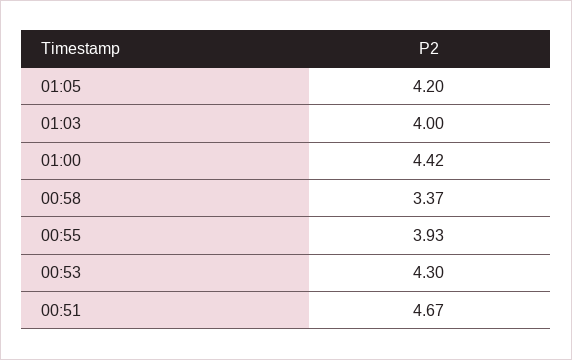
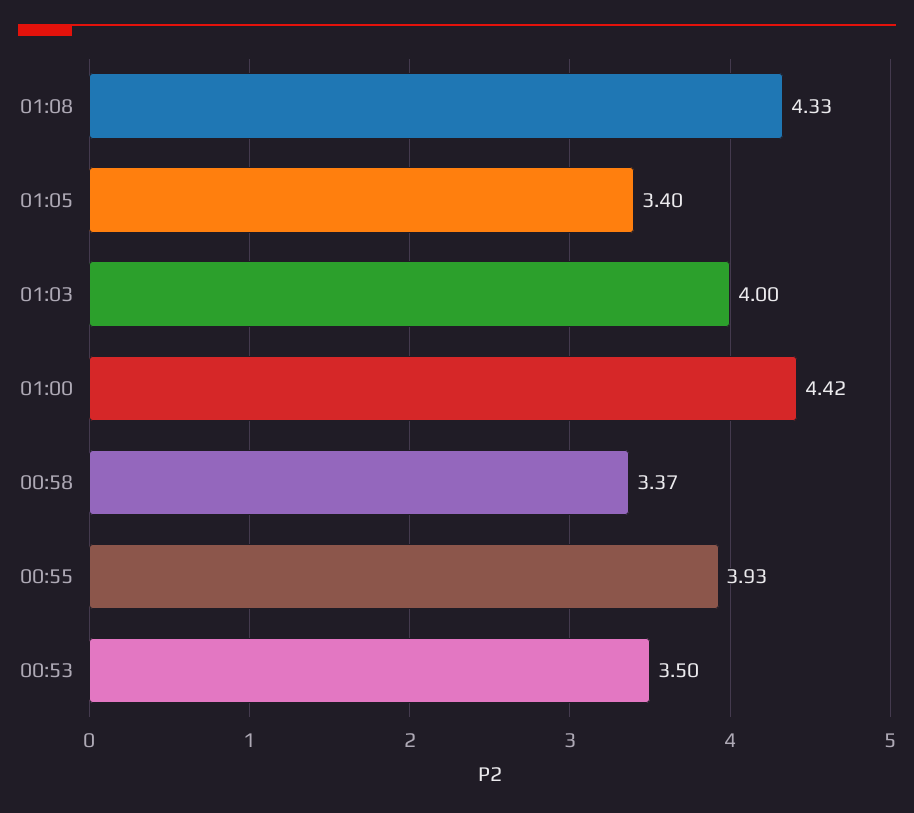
01:05: 4.2 -> 3.4
00:53: 4.3 -> 3.5
00:51: 4.67 -> none
01:08: none -> 4.33

